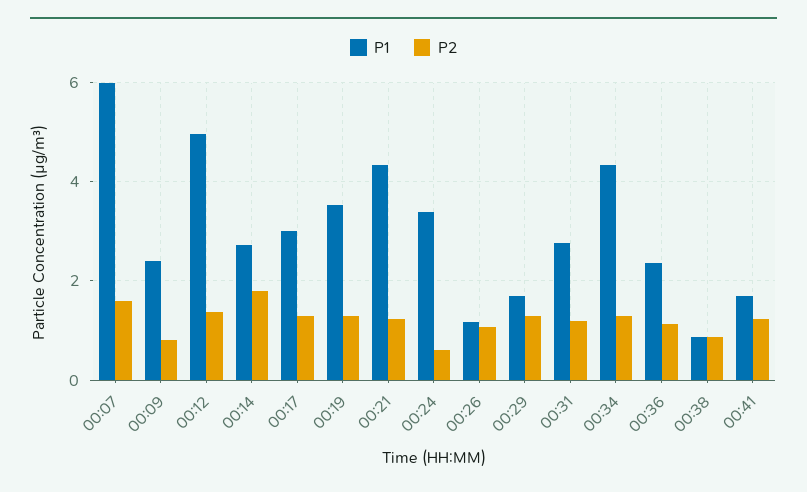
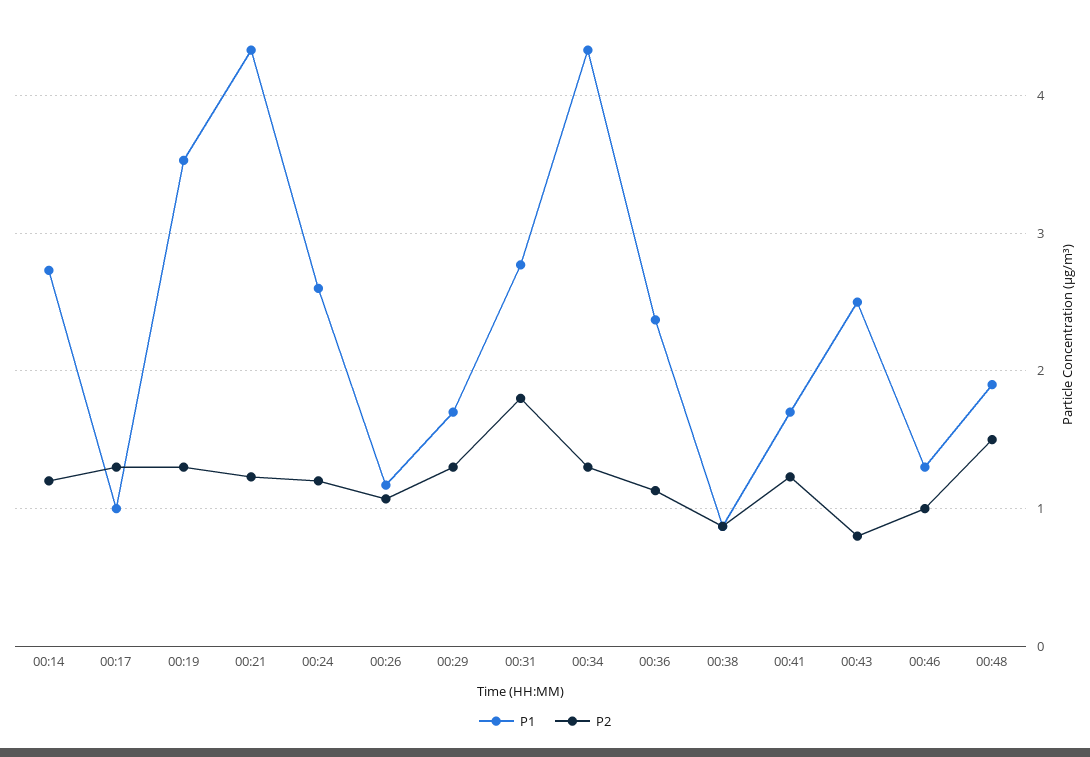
P1, 00:07: 6 -> none
P2, 00:07: 1.6 -> none
P1, 00:09: 2.4 -> none
P2, 00:09: 0.8 -> none
P1, 00:12: 5 -> none
P2, 00:12: 1.4 -> none
P2, 00:14: 1.8 -> 1.2
P1, 00:17: 3 -> 1
P1, 00:24: 3.4 -> 2.6
P2, 00:24: 0.6 -> 1.2
P2, 00:31: 1.2 -> 1.8
P1, 00:43: none -> 2.5
P2, 00:43: none -> 0.8
P1, 00:46: none -> 1.3
P2, 00:46: none -> 1
P1, 00:48: none -> 1.9
P2, 00:48: none -> 1.5

